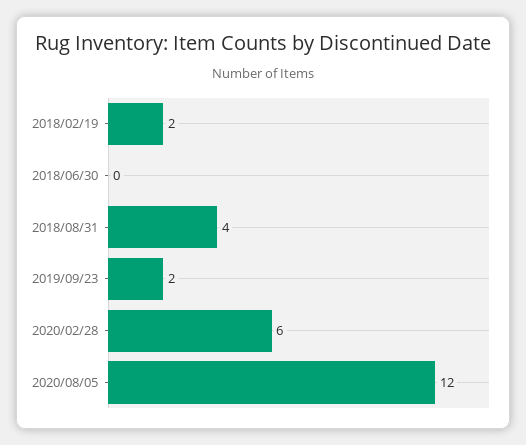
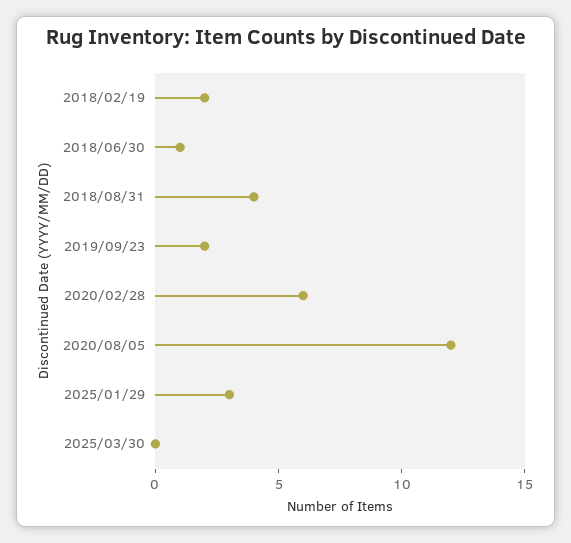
2018/06/30: 0 -> 1
2025/01/29: none -> 3
2025/03/30: none -> 0

